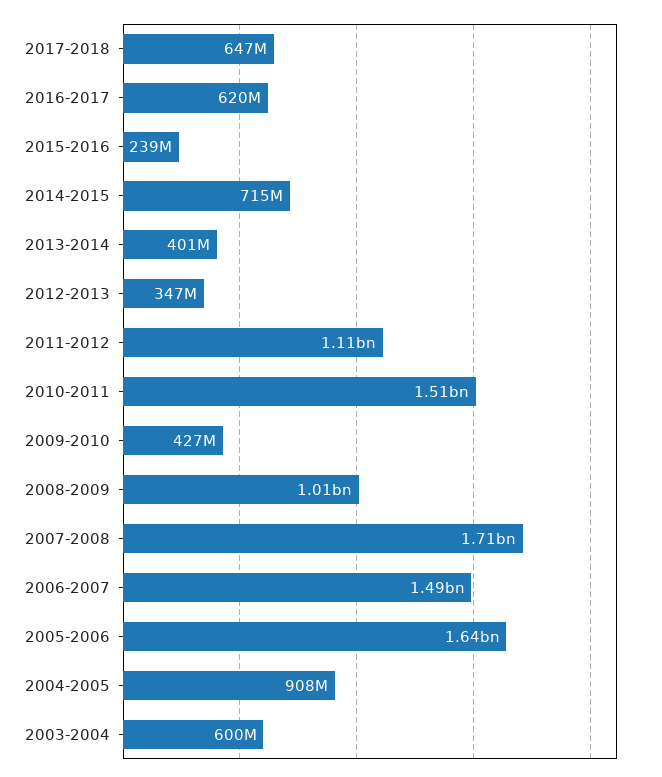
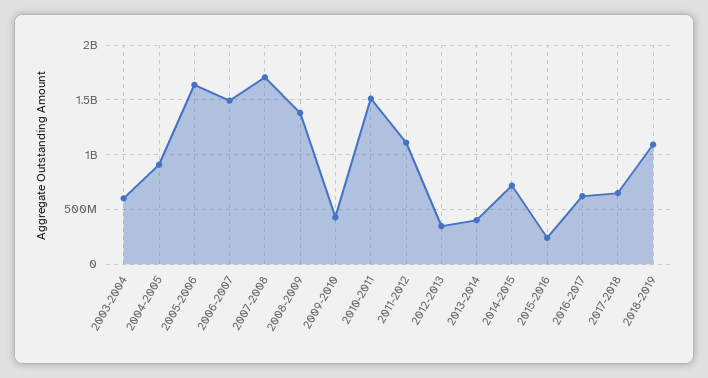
2008-2009: 1010000000 -> 1400000000
2018-2019: none -> 1100000000

